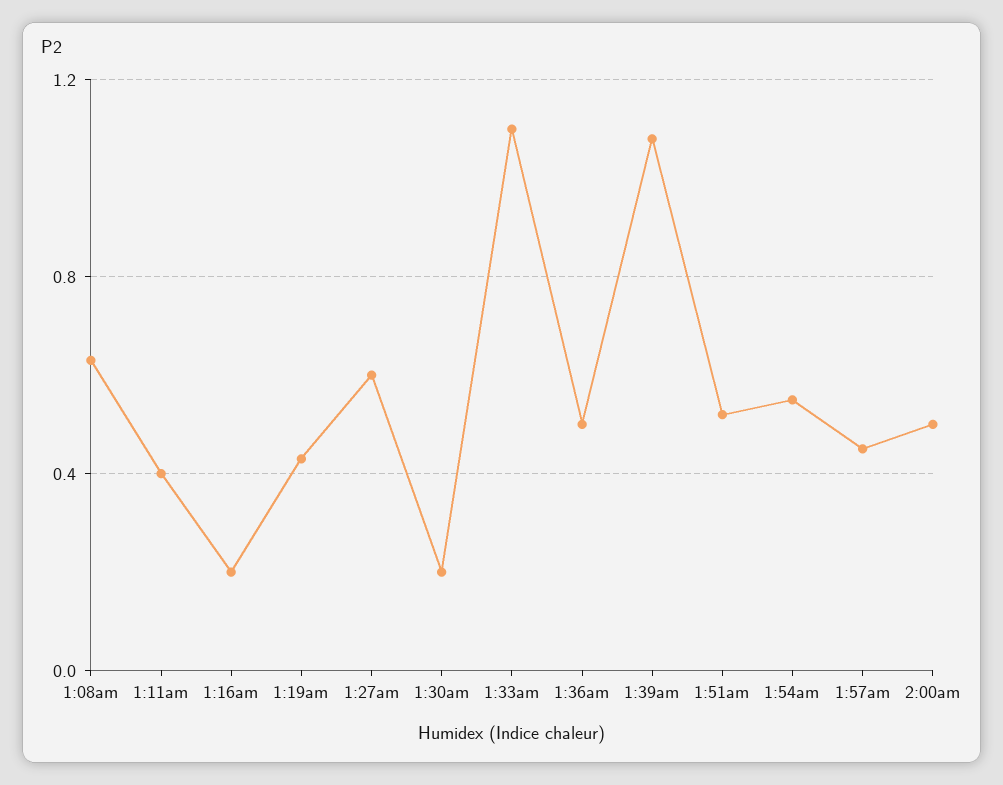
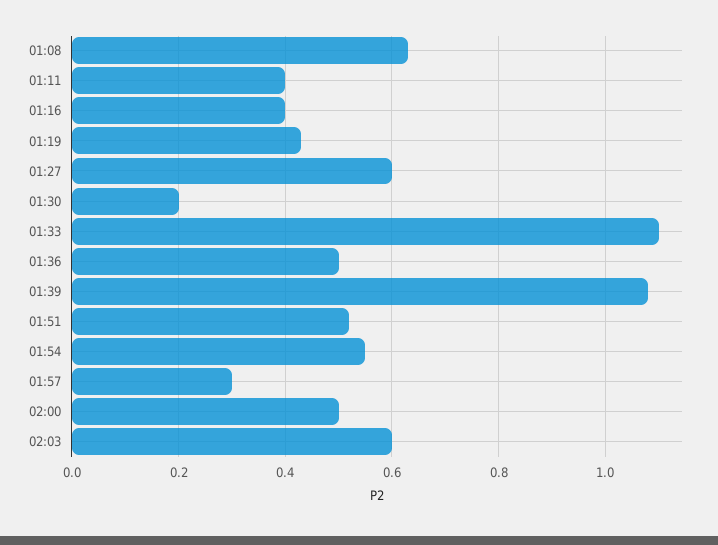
1:16am: 0.2 -> 0.4
1:57am: 0.45 -> 0.3
02:03: none -> 0.6

